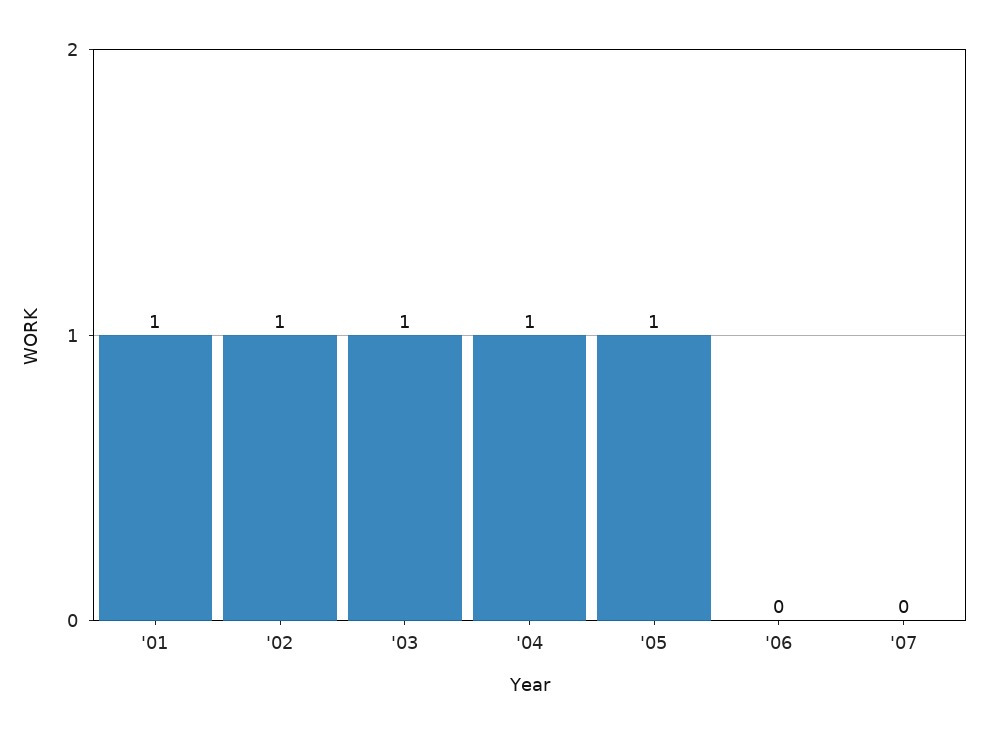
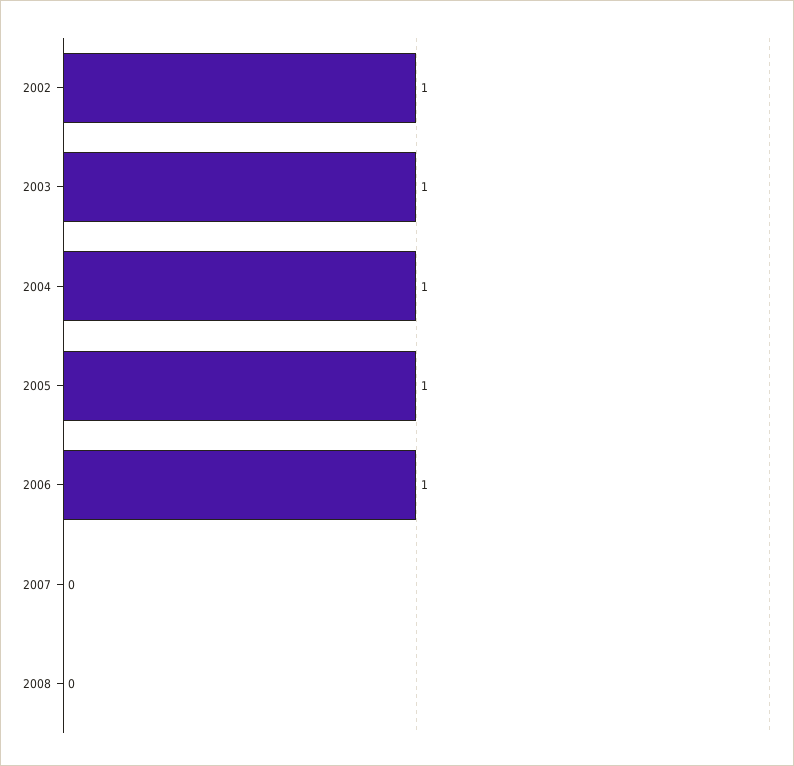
'01: 1 -> none
'06: 0 -> 1
2008: none -> 0

